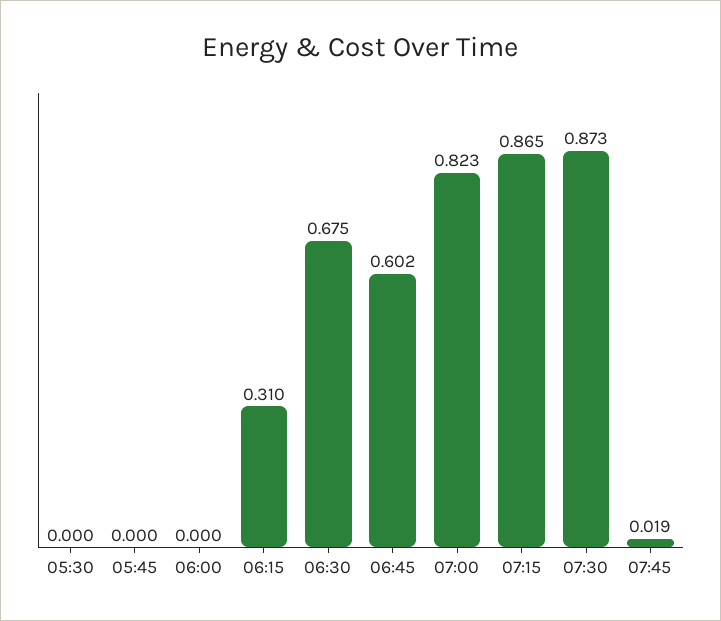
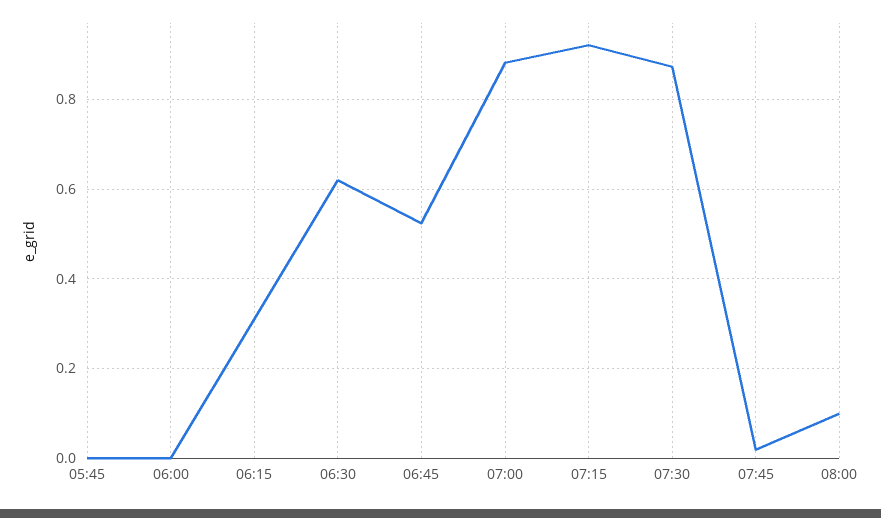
05:30: 0 -> none
06:30: 0.675 -> 0.62
06:45: 0.602 -> 0.52
07:00: 0.823 -> 0.88
07:15: 0.865 -> 0.92
08:00: none -> 0.1

